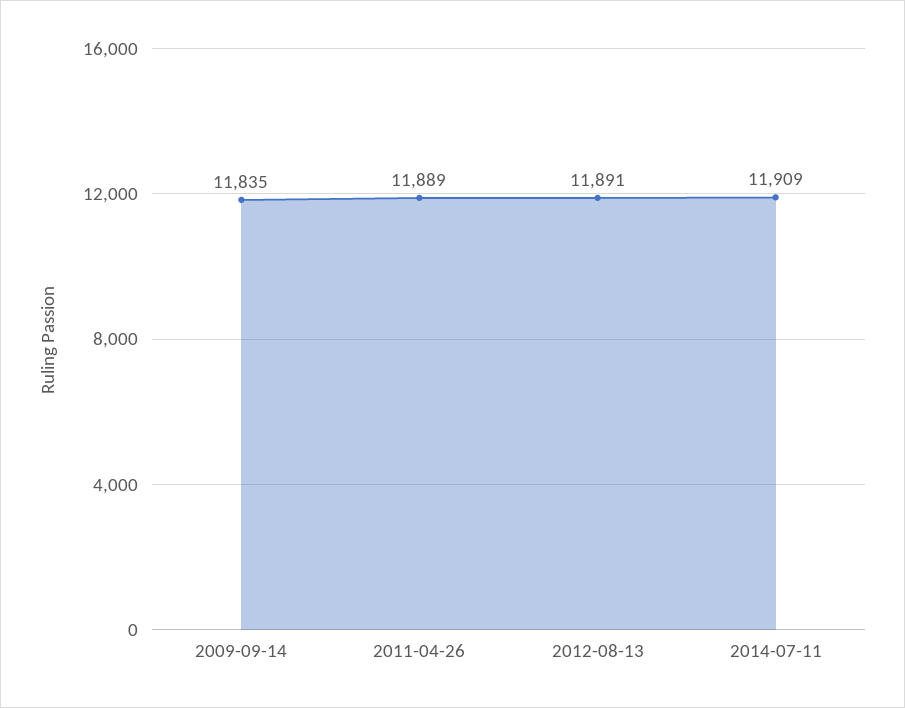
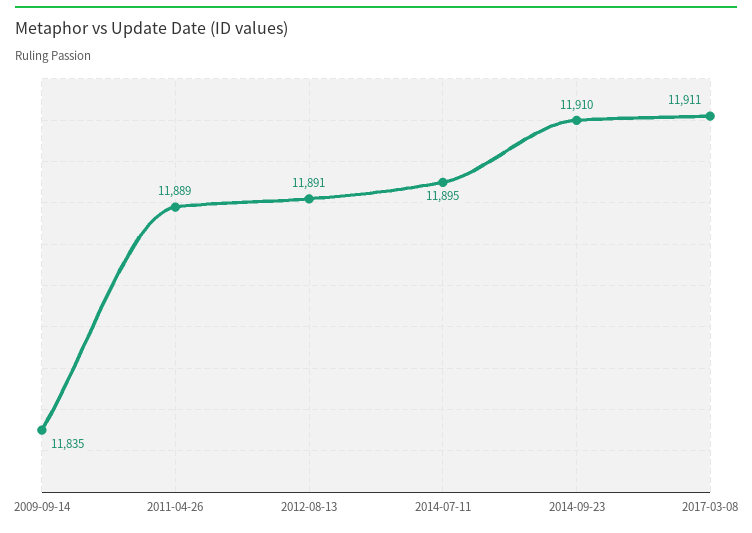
2014-07-11: 11909 -> 11895
2014-09-23: none -> 11910
2017-03-08: none -> 11911

